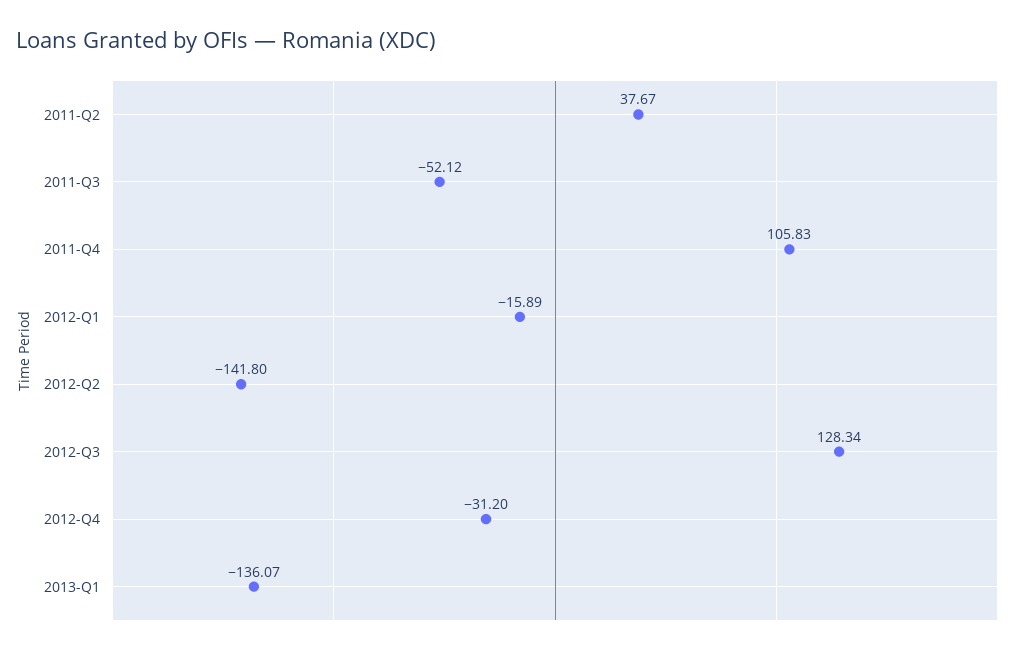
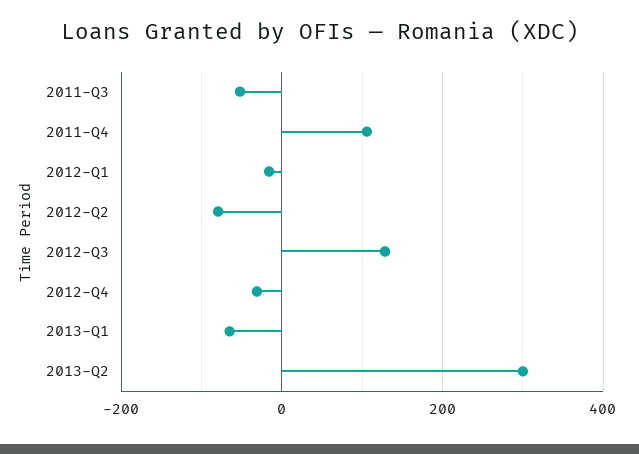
2011-Q2: 37.67 -> none
2012-Q2: -141.8 -> -80
2013-Q1: -136.07 -> -60
2013-Q2: none -> 300

